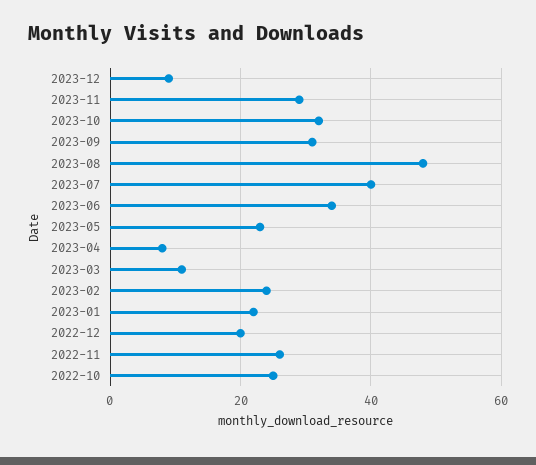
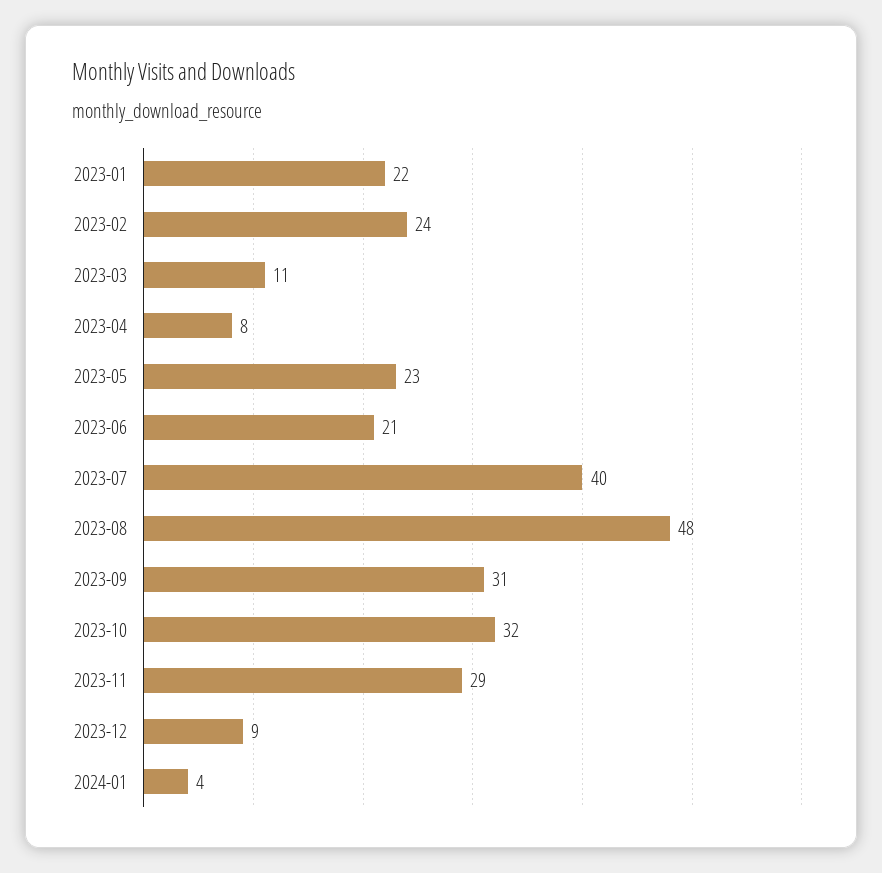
2023-06: 35 -> 21
2022-12: 20 -> none
2022-11: 25 -> none
2022-10: 25 -> none
2024-01: none -> 4

